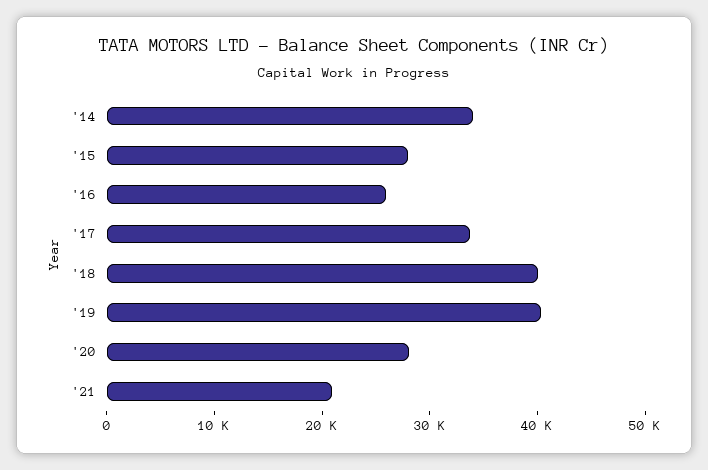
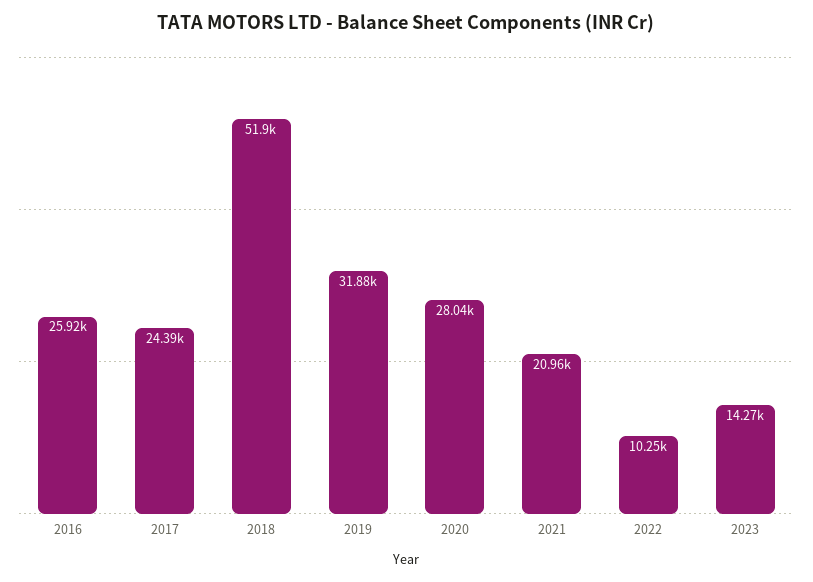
'14: 34000 -> none
'15: 28000 -> none
'17: 34000 -> 24390
'18: 40000 -> 51900
'19: 40000 -> 31880
2022: none -> 10250
2023: none -> 14270

